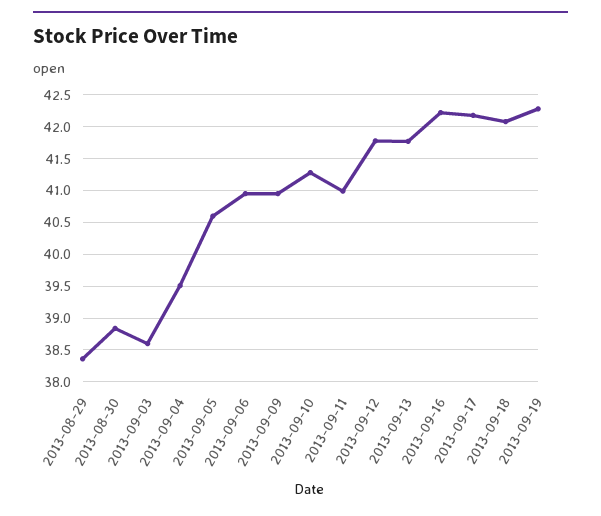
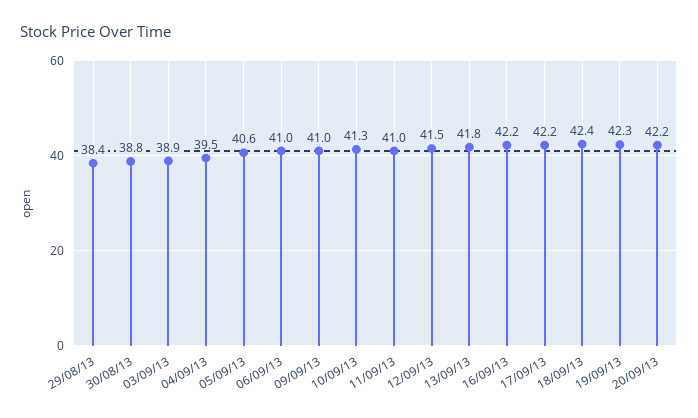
2013-09-03: 38.6 -> 38.9
2013-09-12: 41.8 -> 41.5
2013-09-18: 42.1 -> 42.4
20/09/13: none -> 42.2

